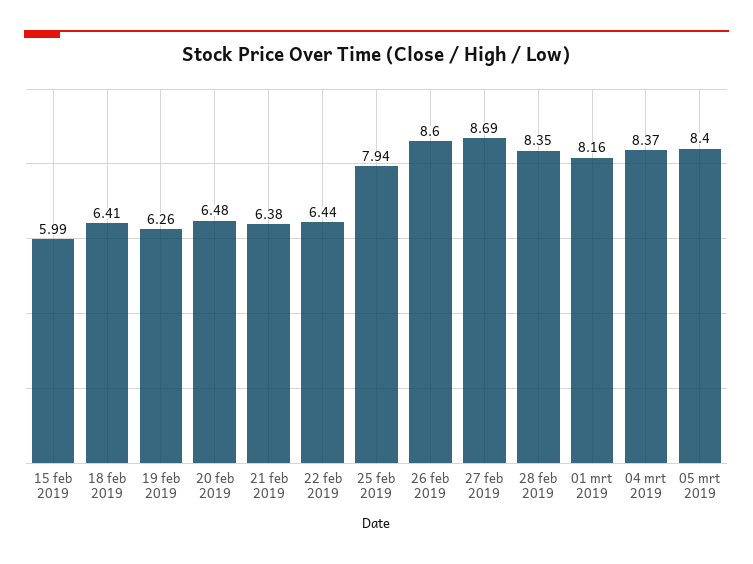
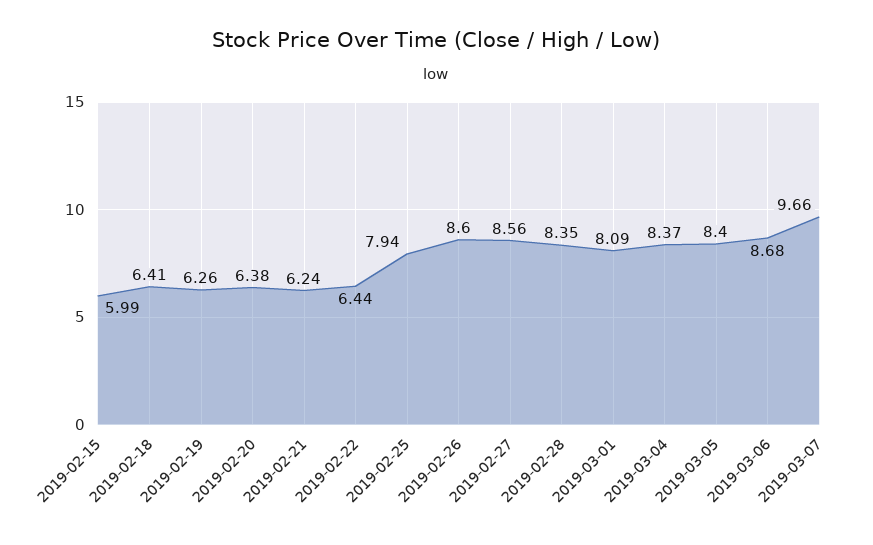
20 feb 2019: 6.48 -> 6.38
21 feb 2019: 6.38 -> 6.24
27 feb 2019: 8.69 -> 8.56
01 mrt 2019: 8.16 -> 8.09
2019-03-06: none -> 8.68
2019-03-07: none -> 9.66

